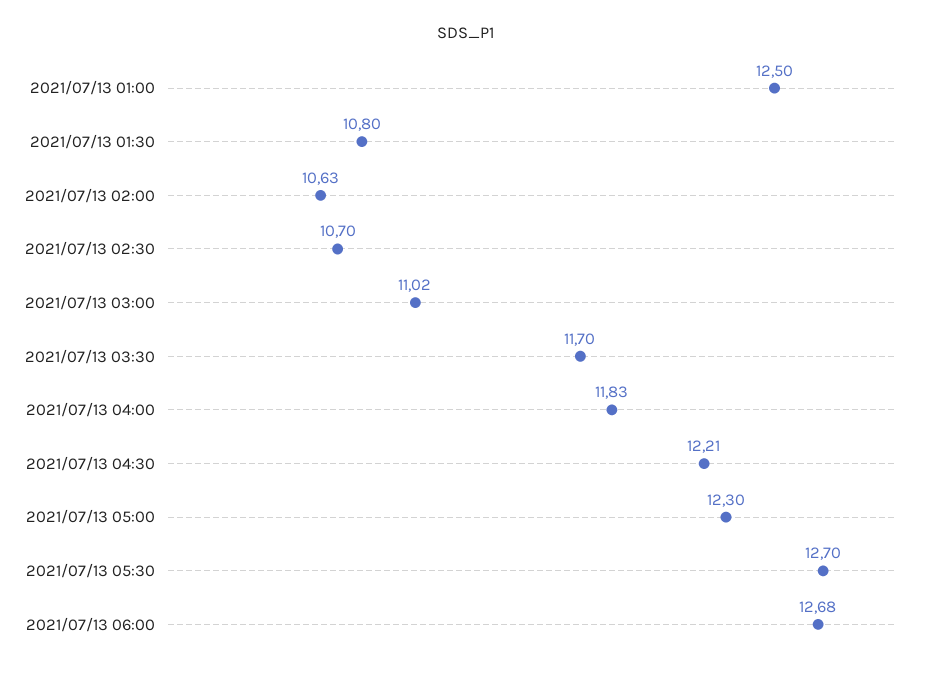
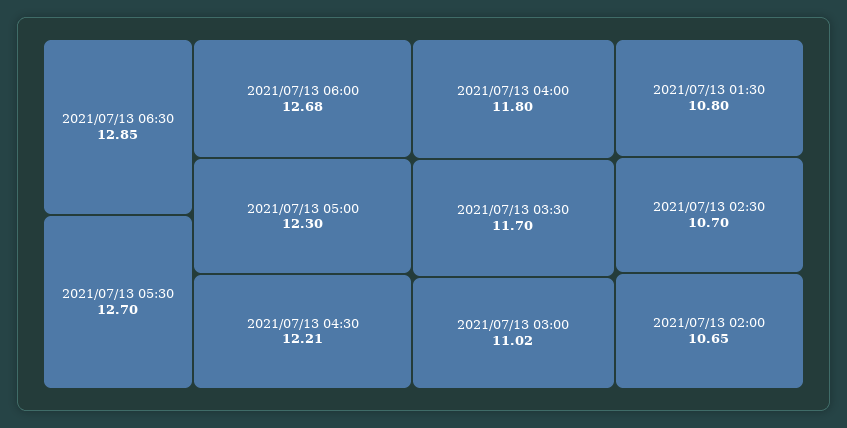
2021/07/13 01:00: 12.5 -> none
2021/07/13 02:00: 10.63 -> 10.65
2021/07/13 04:00: 11.83 -> 11.8
2021/07/13 06:30: none -> 12.85

